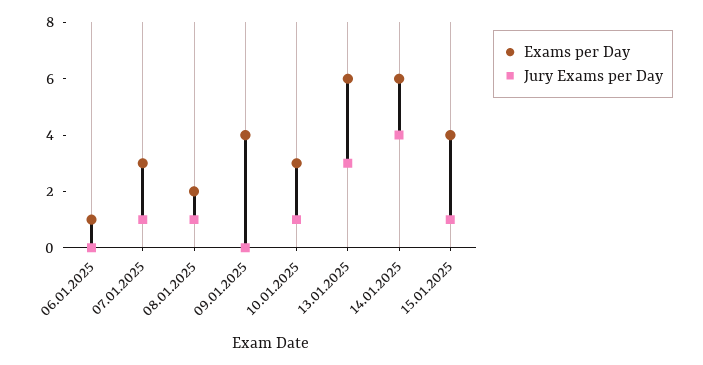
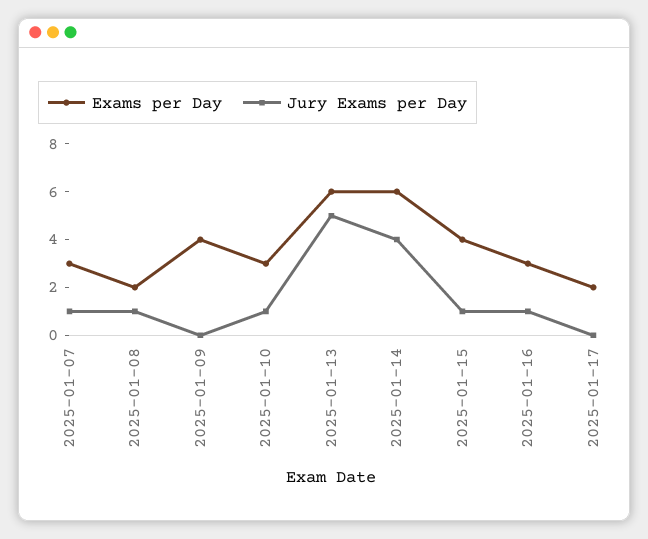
Exams per Day, 06.01.2025: 1 -> none
Jury Exams per Day, 06.01.2025: 0 -> none
Jury Exams per Day, 13.01.2025: 3 -> 5
Exams per Day, 2025-01-16: none -> 3
Jury Exams per Day, 2025-01-16: none -> 1
Exams per Day, 2025-01-17: none -> 2
Jury Exams per Day, 2025-01-17: none -> 0

